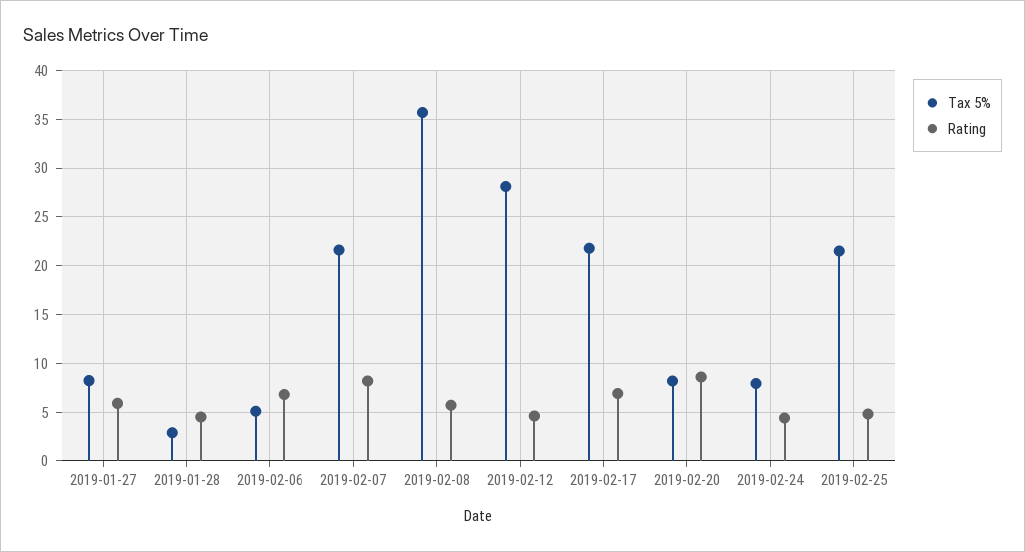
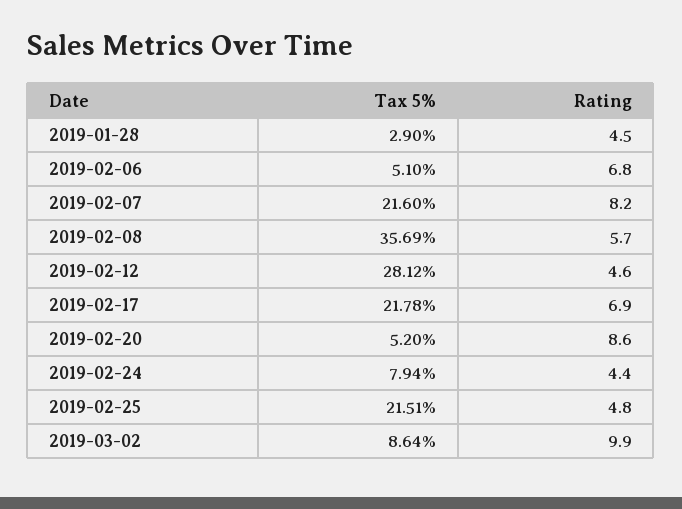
Tax 5%, 2019-01-27: 8 -> none
Rating, 2019-01-27: 6 -> none
Tax 5%, 2019-02-20: 8 -> 5.2
Tax 5%, 2019-03-02: none -> 8.64
Rating, 2019-03-02: none -> 9.9

